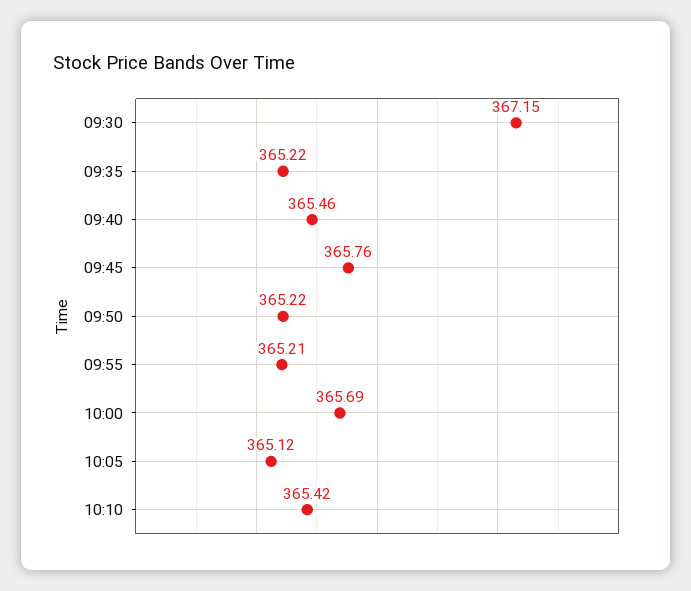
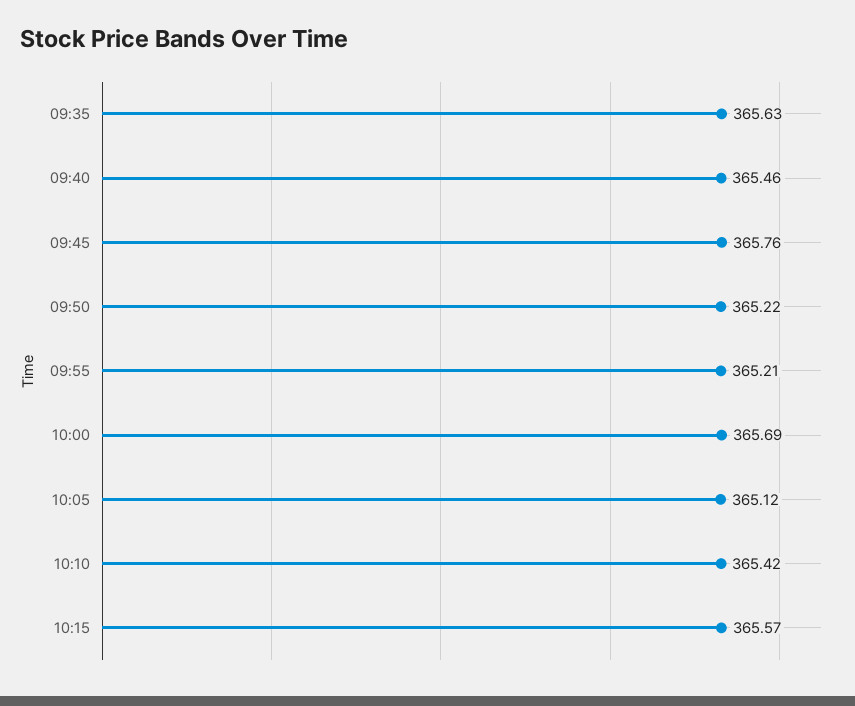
09:30: 367.15 -> none
09:35: 365.22 -> 365.63
10:15: none -> 365.57

